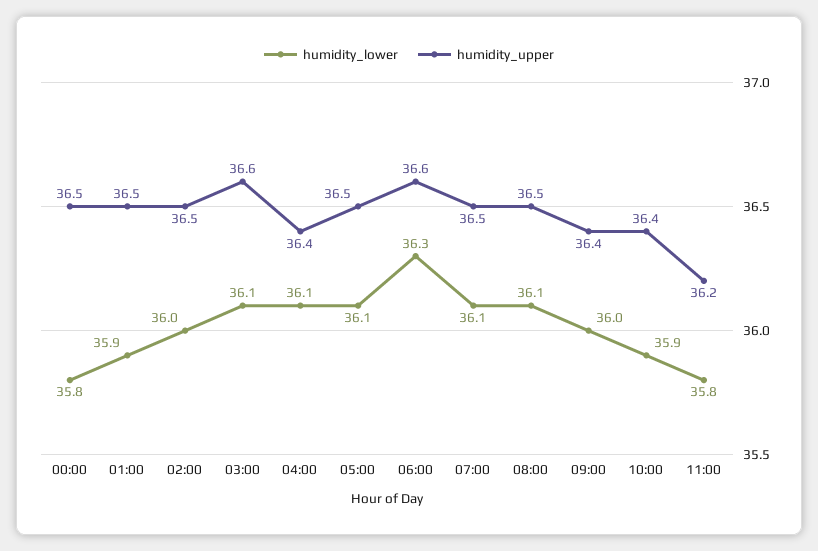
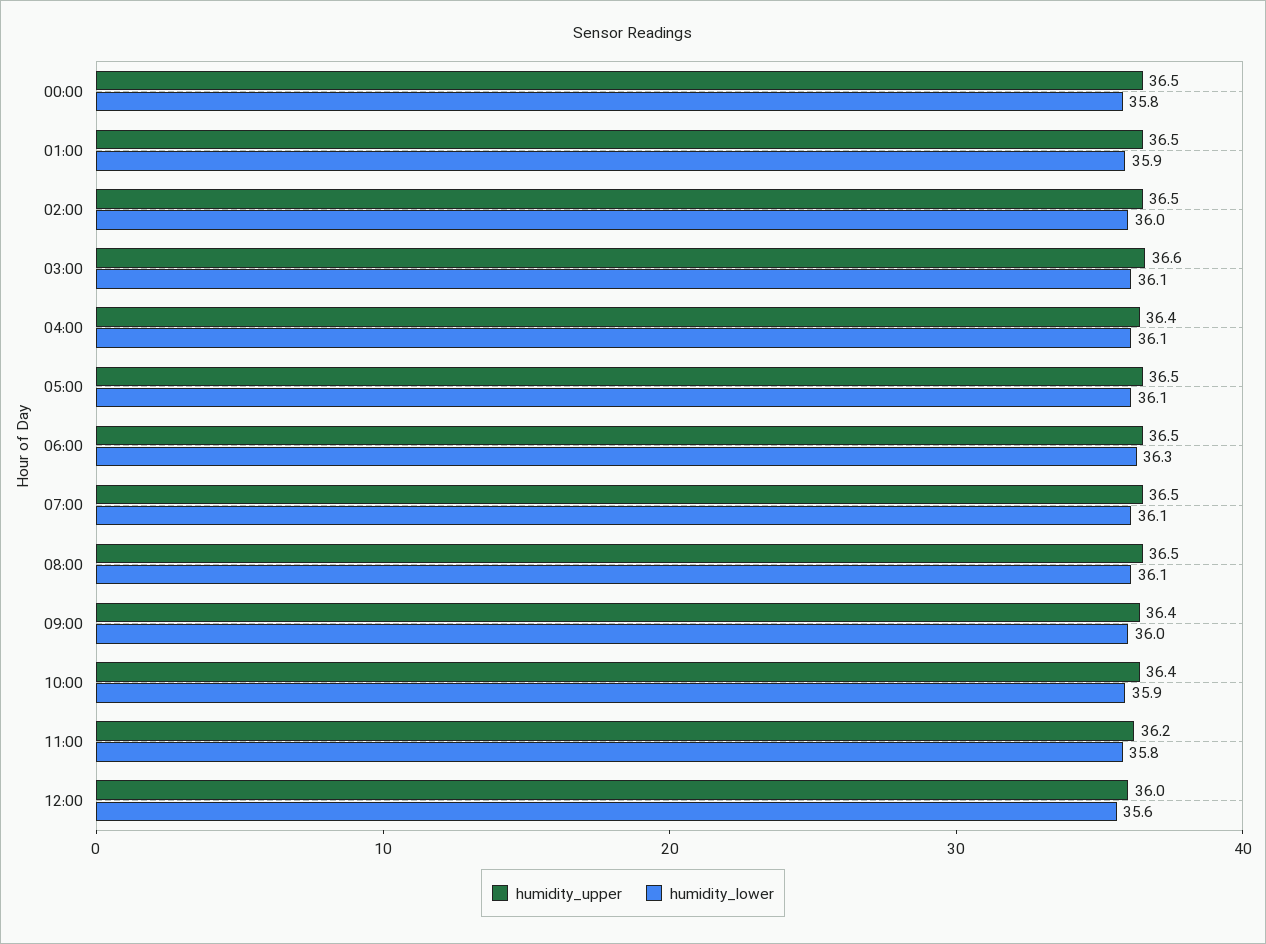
humidity_upper, 06:00: 36.6 -> 36.5
humidity_upper, 12:00: none -> 36
humidity_lower, 12:00: none -> 35.6

